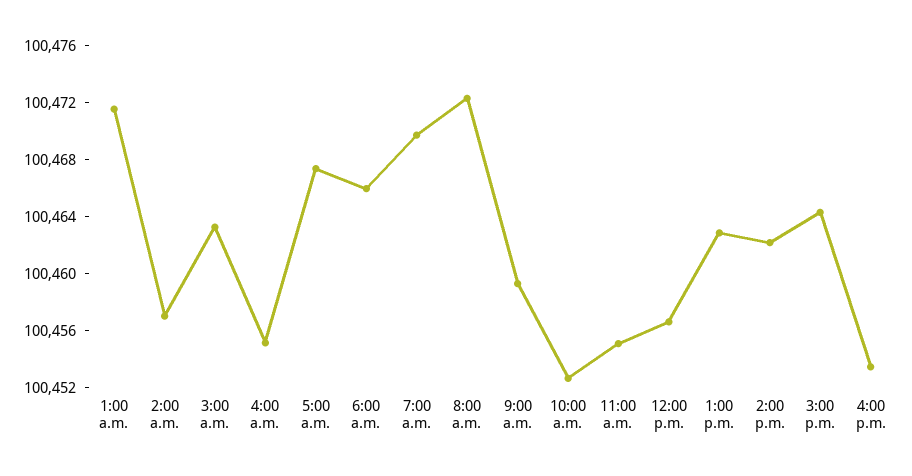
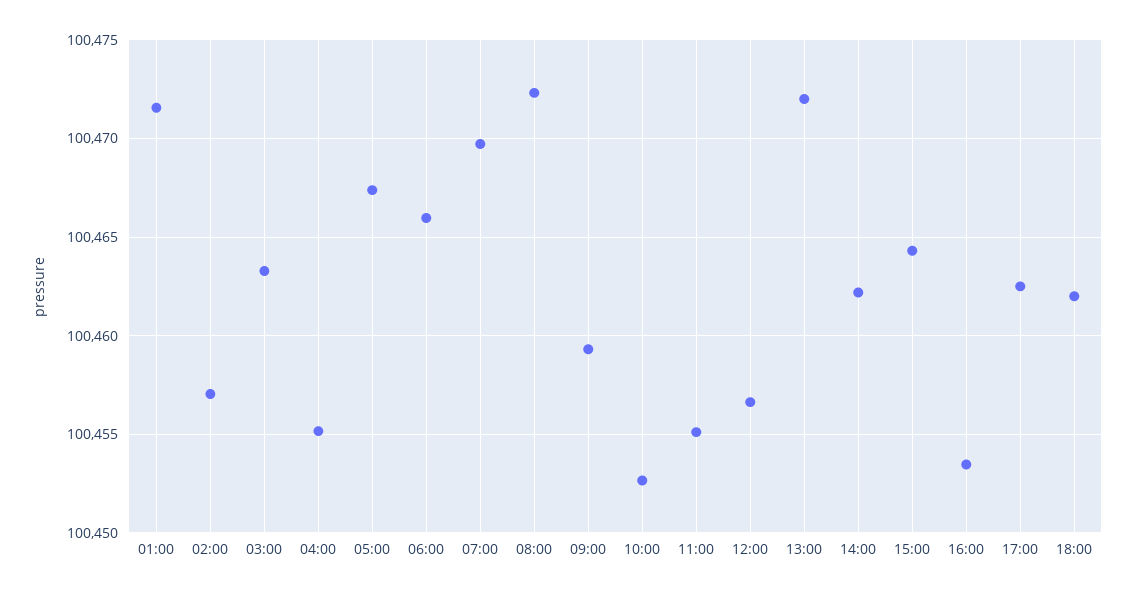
1:00 p.m.: 100463 -> 100472
17:00: none -> 100462.5
18:00: none -> 100462

